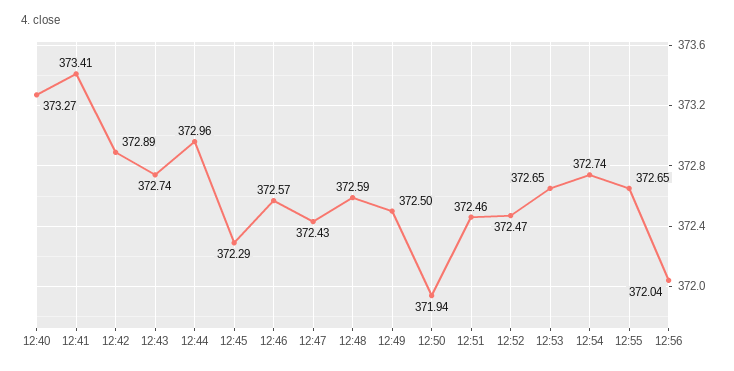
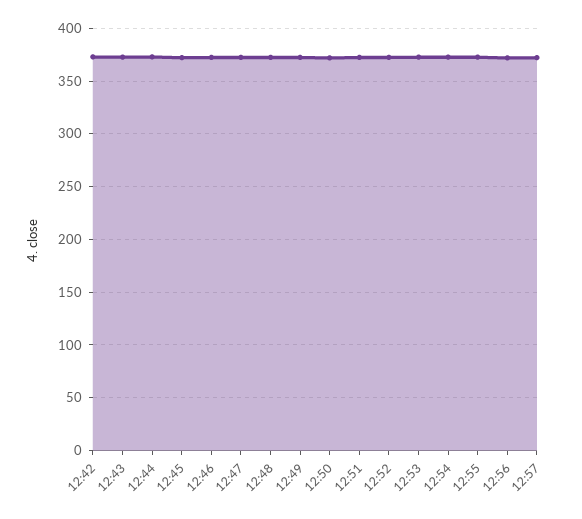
12:40: 373.27 -> none
12:41: 373.41 -> none
12:57: none -> 370

